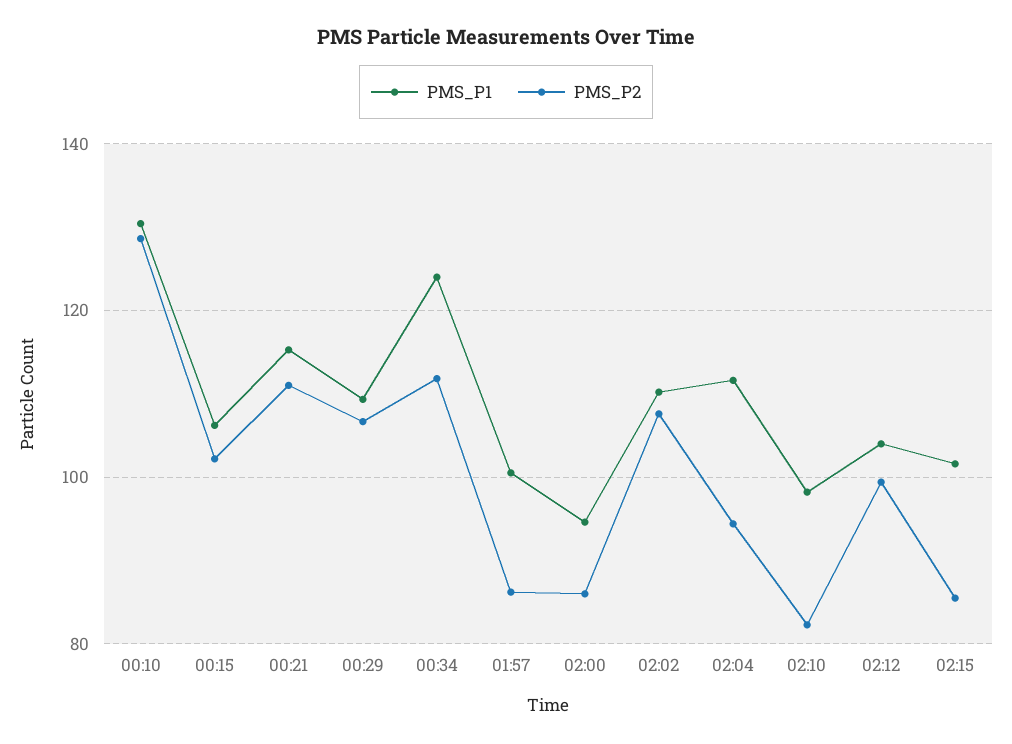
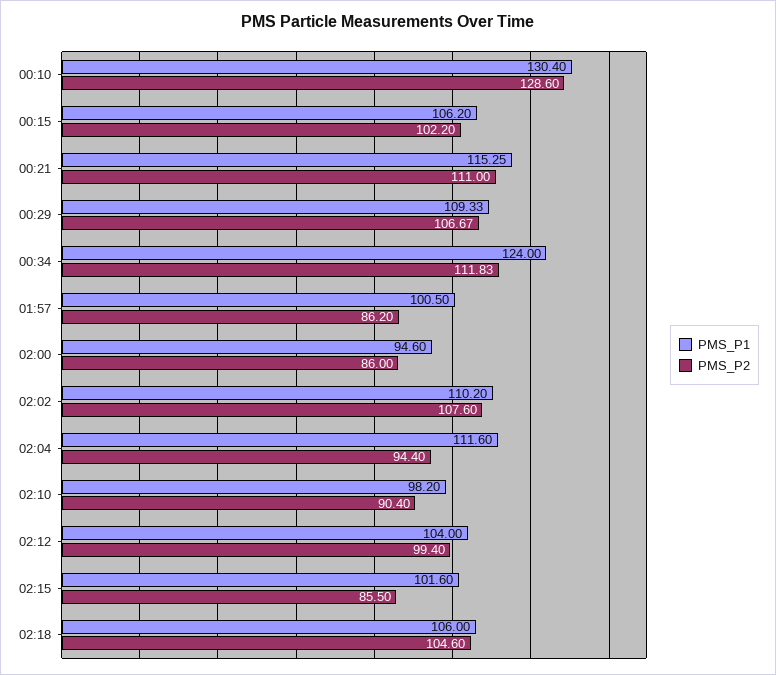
PMS_P2, 02:10: 82 -> 90.4
PMS_P1, 02:18: none -> 106
PMS_P2, 02:18: none -> 104.6

